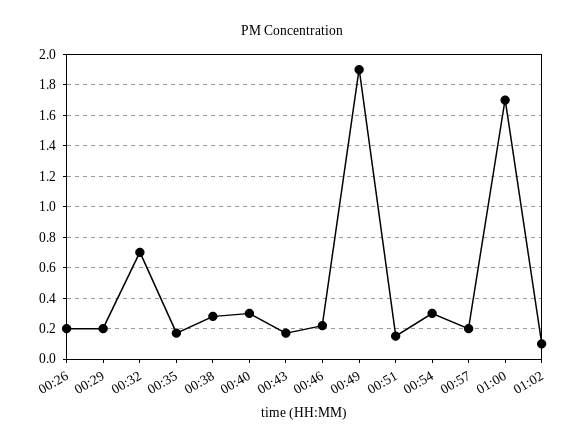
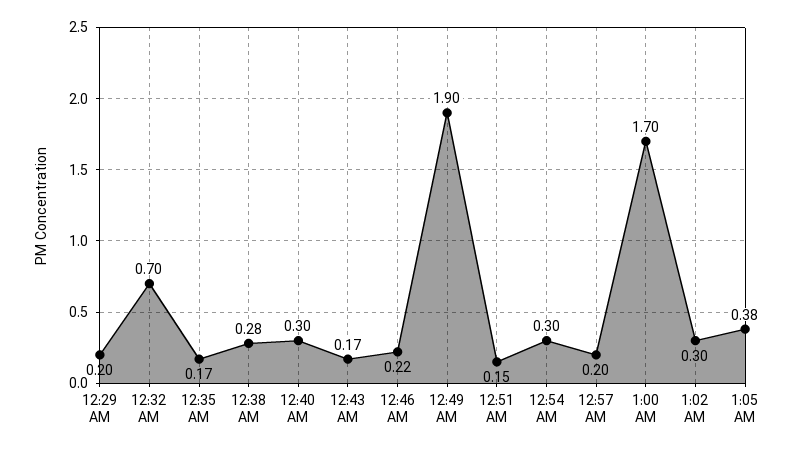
00:26: 0.2 -> none
01:02: 0.1 -> 0.3
1:05 AM: none -> 0.38

